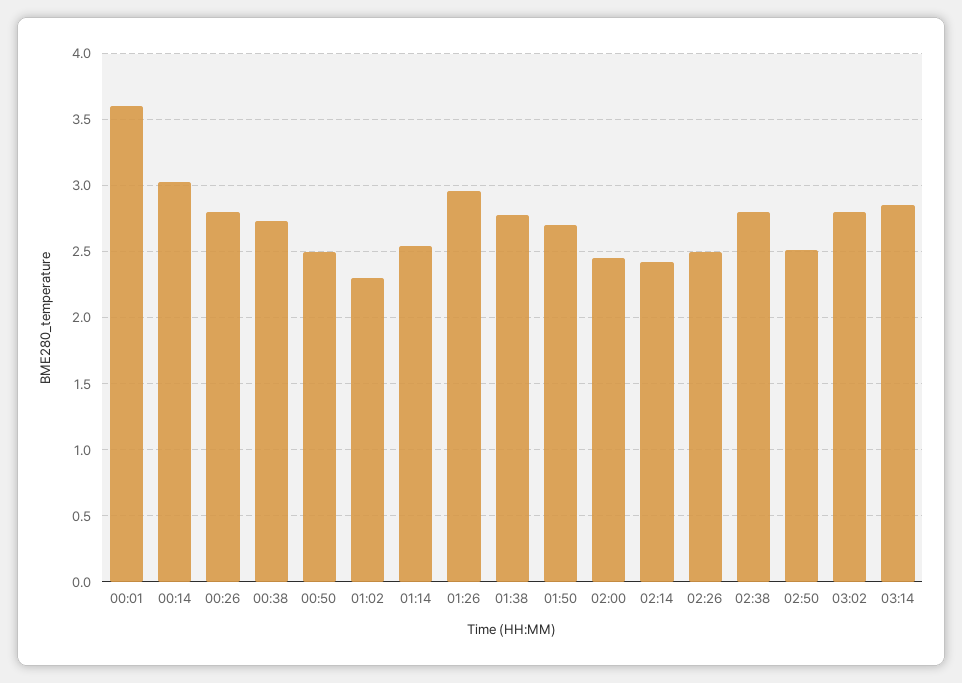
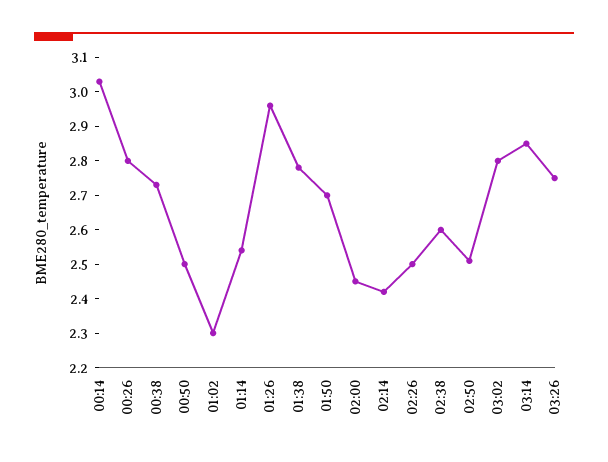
00:01: 3.6 -> none
02:38: 2.8 -> 2.6
03:26: none -> 2.75

